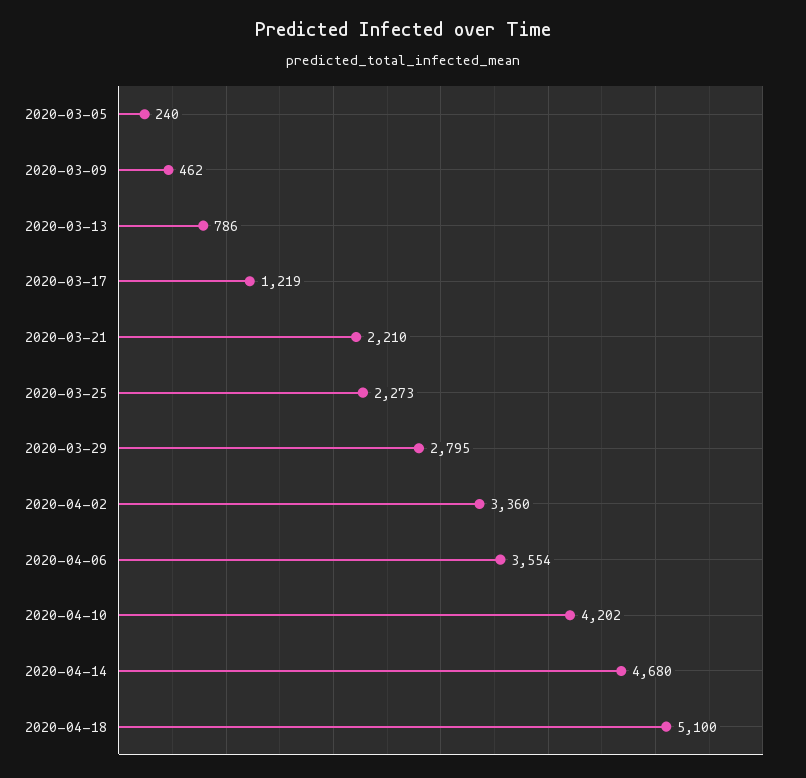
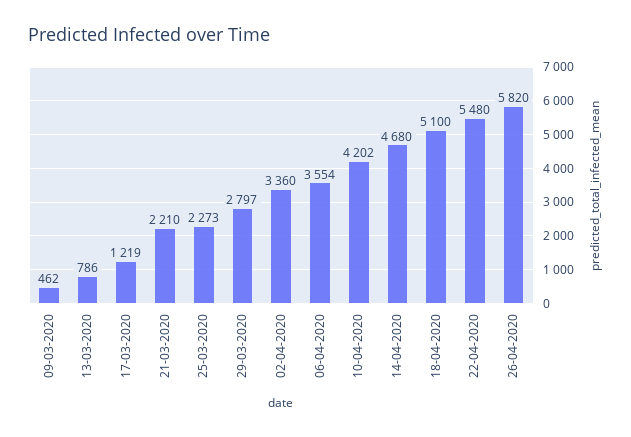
2020-03-05: 240 -> none
2020-03-29: 2795 -> 2797
22-04-2020: none -> 5480
26-04-2020: none -> 5820

